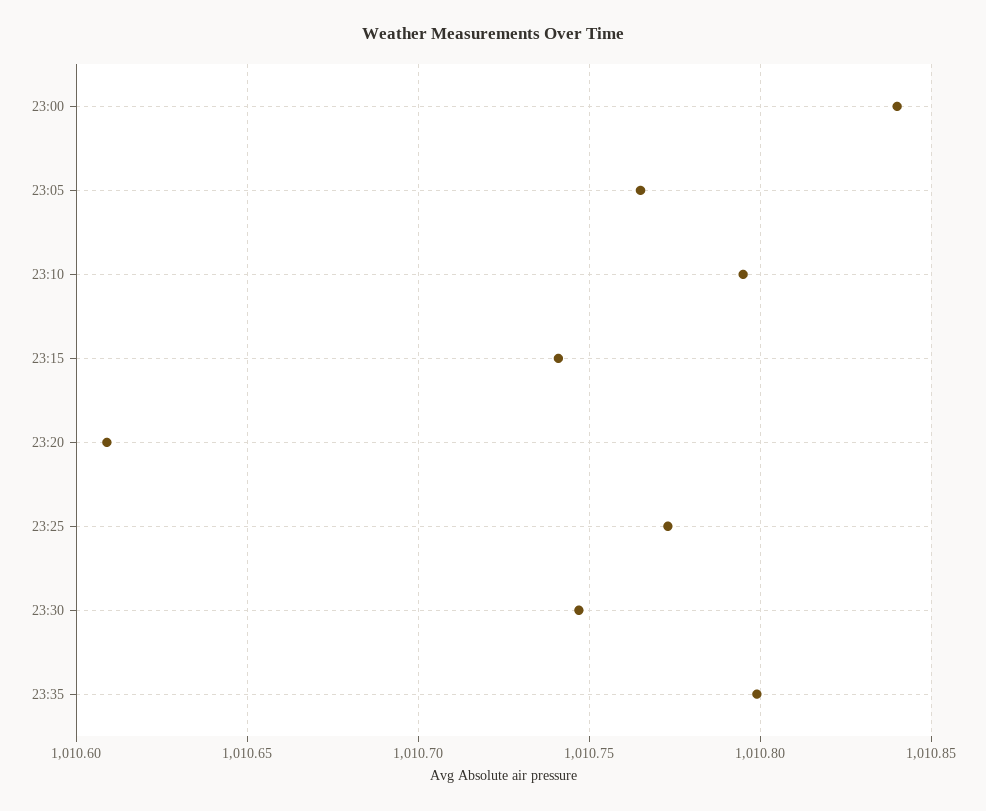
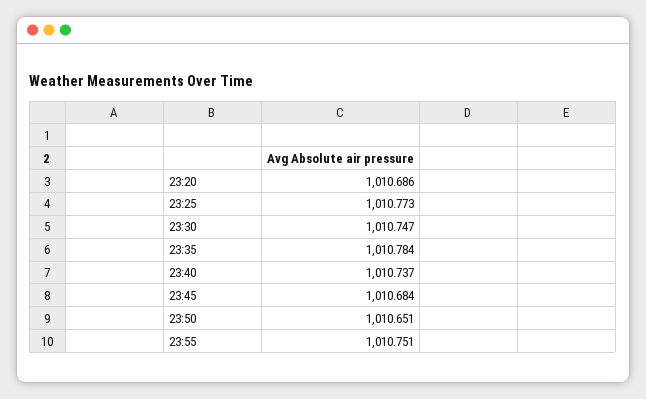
23:00: 1010.84 -> none
23:05: 1010.765 -> none
23:10: 1010.795 -> none
23:15: 1010.74 -> none
23:20: 1010.61 -> 1010.686
23:35: 1010.8 -> 1010.784
23:40: none -> 1010.737
23:45: none -> 1010.684
23:50: none -> 1010.651
23:55: none -> 1010.751

